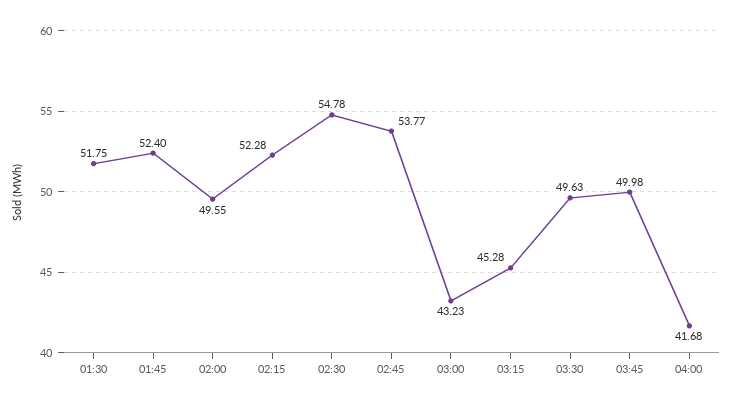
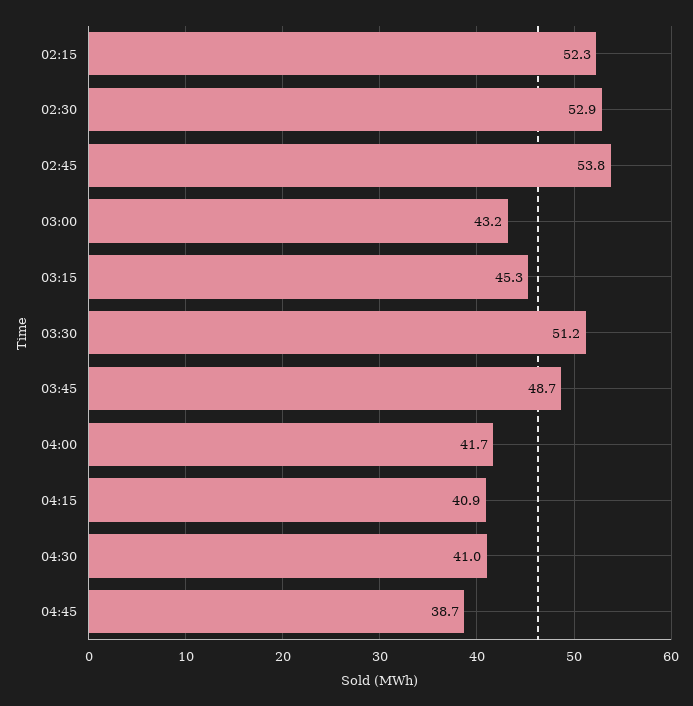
01:30: 51.75 -> none
01:45: 52.4 -> none
02:00: 49.55 -> none
02:30: 54.78 -> 52.9
03:30: 49.63 -> 51.2
03:45: 49.98 -> 48.7
04:15: none -> 40.9
04:30: none -> 41
04:45: none -> 38.7

